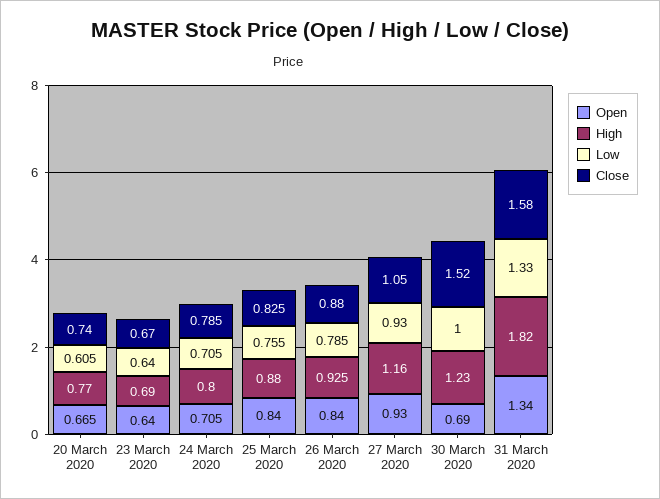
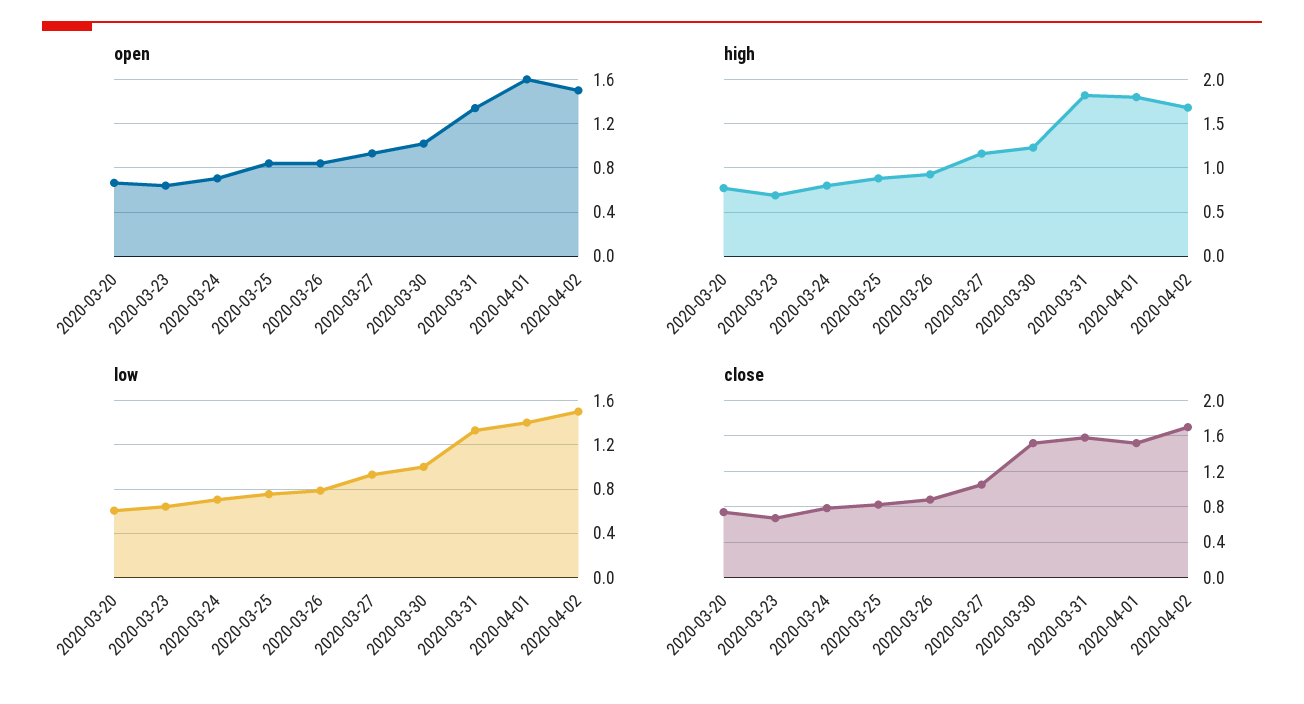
Open, 30 March 2020: 0.69 -> 1
Open, 2020-04-01: none -> 1.6
Open, 2020-04-02: none -> 1.5
High, 2020-04-01: none -> 1.8
High, 2020-04-02: none -> 1.7
Low, 2020-04-01: none -> 1.4
Low, 2020-04-02: none -> 1.5
Close, 2020-04-01: none -> 1.5
Close, 2020-04-02: none -> 1.7

